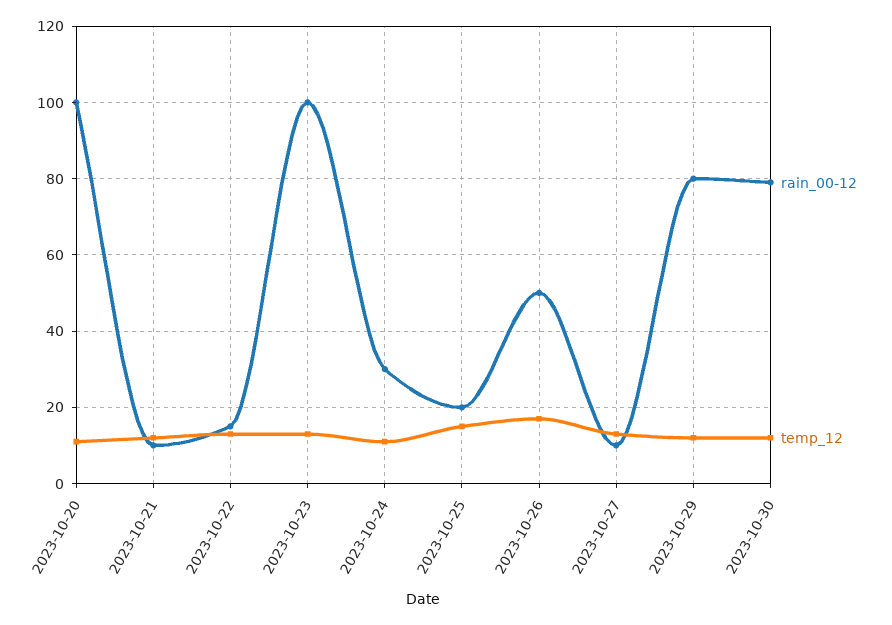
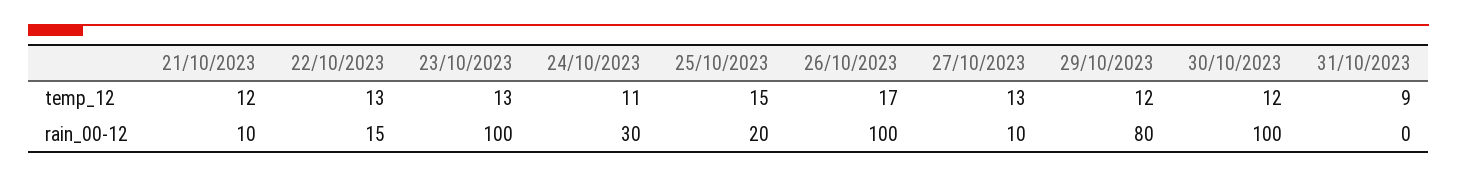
rain_00-12, 2023-10-20: 100 -> none
temp_12, 2023-10-20: 10 -> none
rain_00-12, 2023-10-26: 50 -> 100
rain_00-12, 2023-10-30: 80 -> 100
temp_12, 31/10/2023: none -> 9
rain_00-12, 31/10/2023: none -> 0

